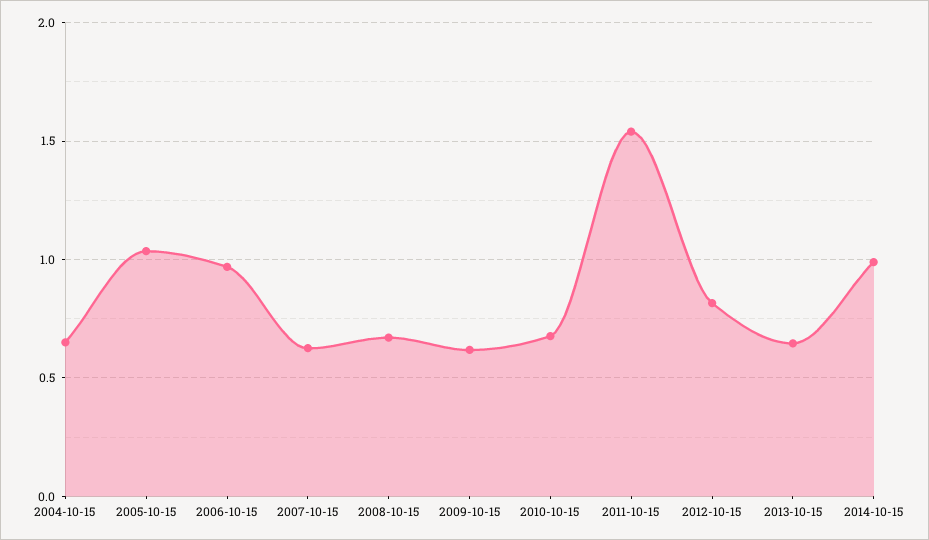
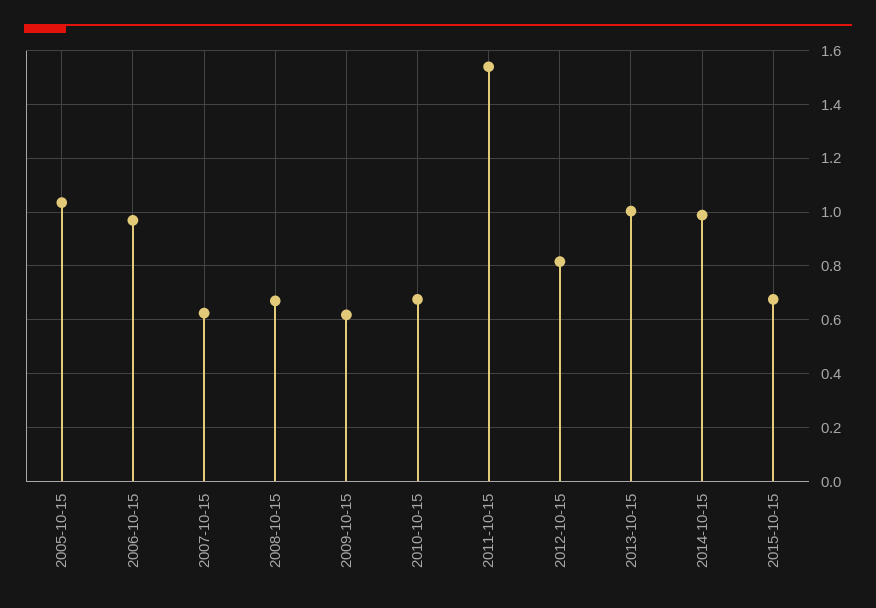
2004-10-15: 0.65 -> none
2013-10-15: 0.65 -> 1
2015-10-15: none -> 0.675

